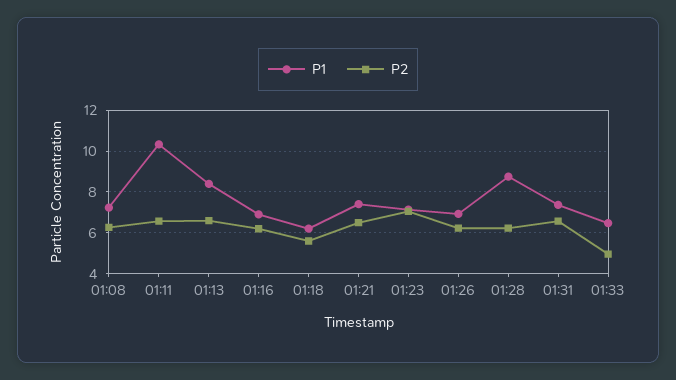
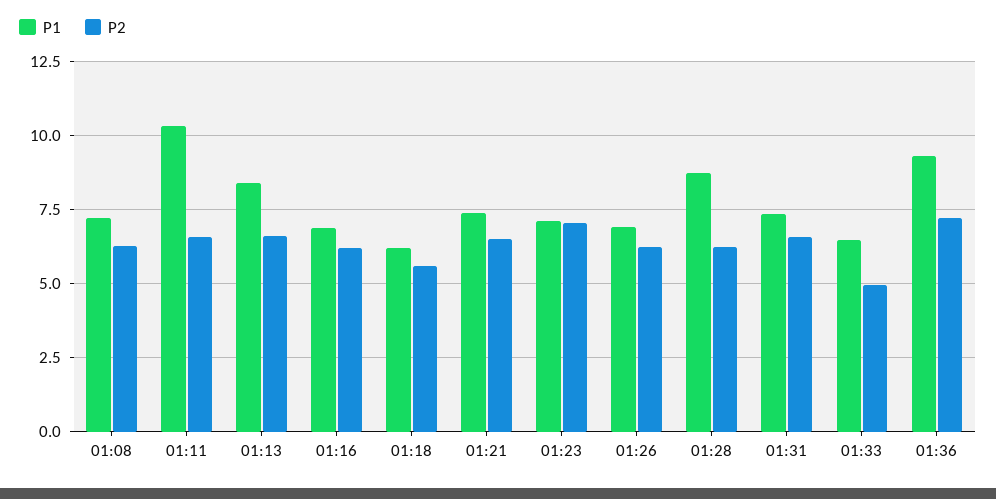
P1, 01:36: none -> 9.25
P2, 01:36: none -> 7.25

